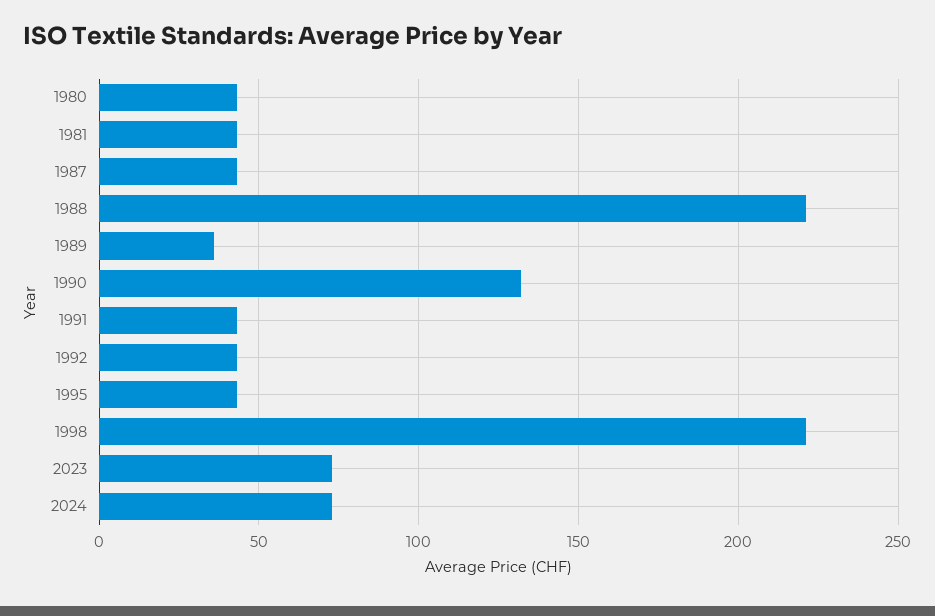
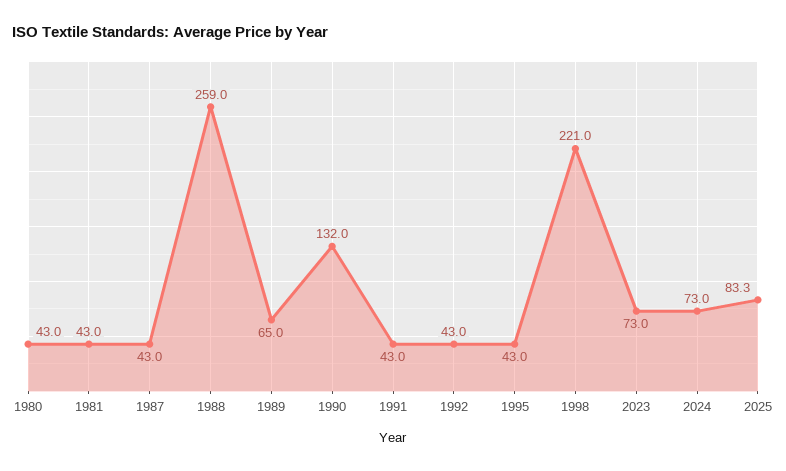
1988: 220 -> 259
1989: 35 -> 65
2025: none -> 83.3

